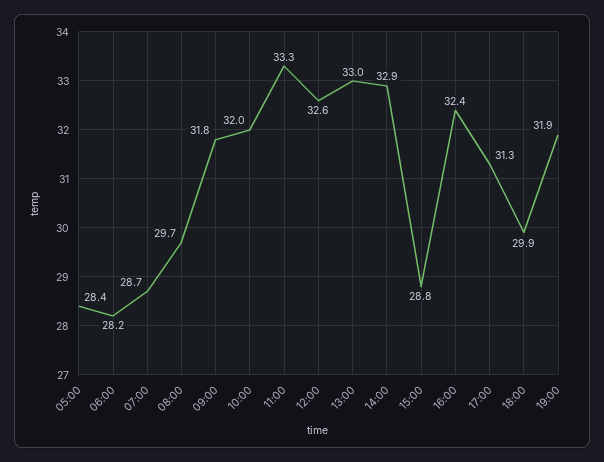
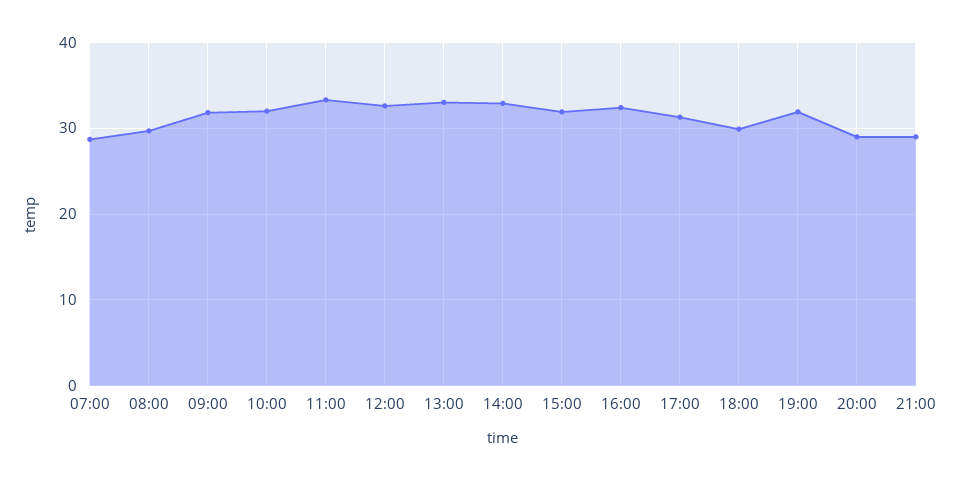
05:00: 28.4 -> none
06:00: 28.2 -> none
15:00: 28.8 -> 32
20:00: none -> 29
21:00: none -> 29

